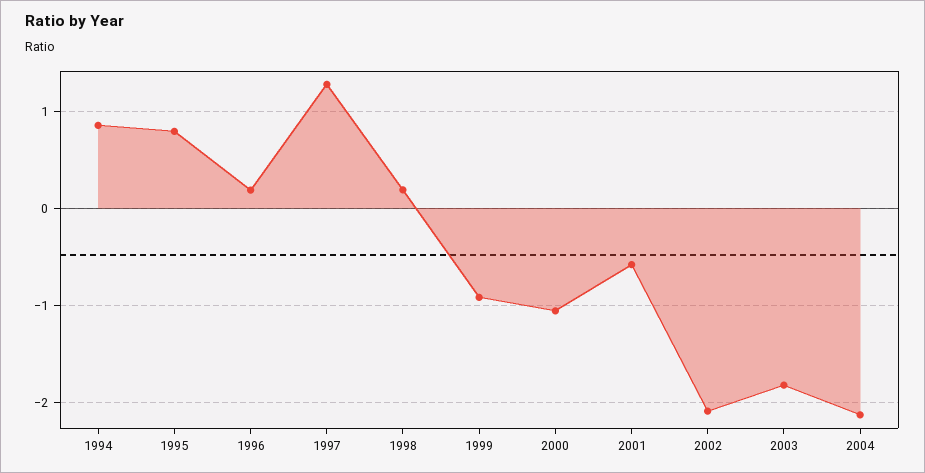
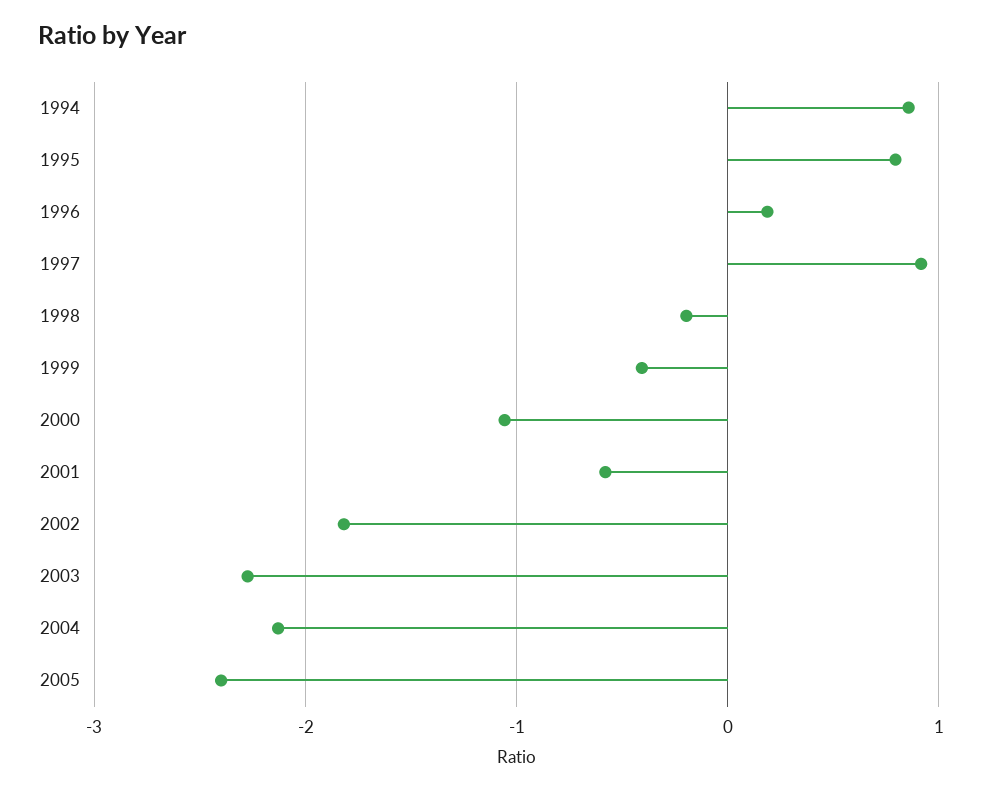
1997: 1.3 -> 0.9
1998: 0.2 -> -0.2
1999: -0.9 -> -0.4
2002: -2.1 -> -1.8
2003: -1.8 -> -2.3
2005: none -> -2.4

